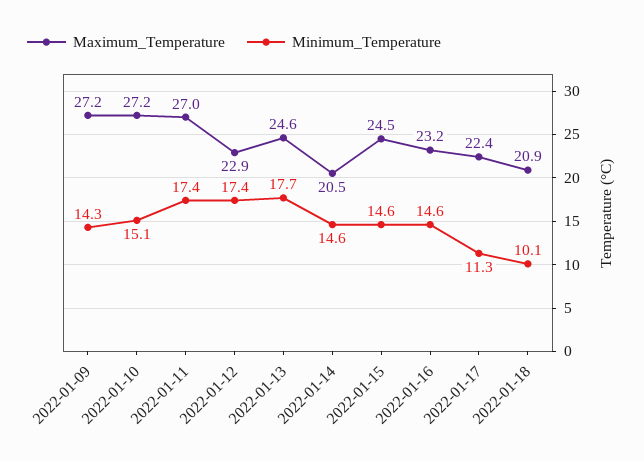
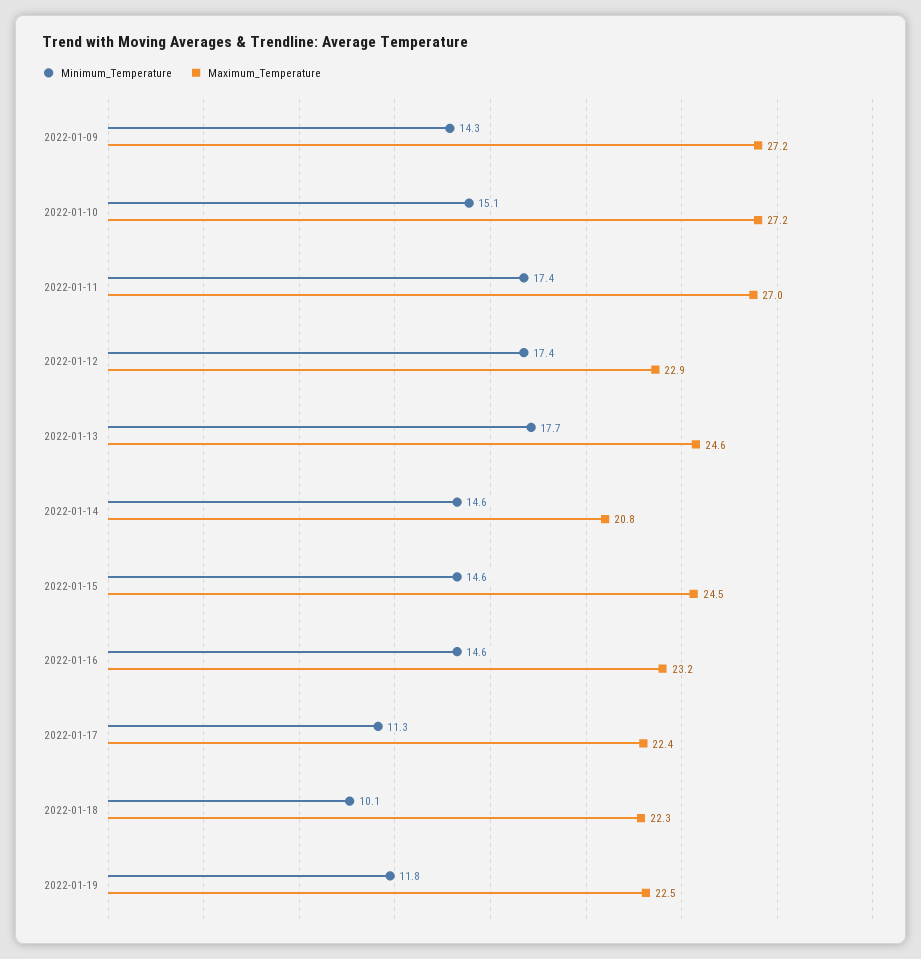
Maximum_Temperature, 2022-01-14: 20.5 -> 20.8
Maximum_Temperature, 2022-01-18: 20.9 -> 22.3
Minimum_Temperature, 2022-01-19: none -> 11.8
Maximum_Temperature, 2022-01-19: none -> 22.5

